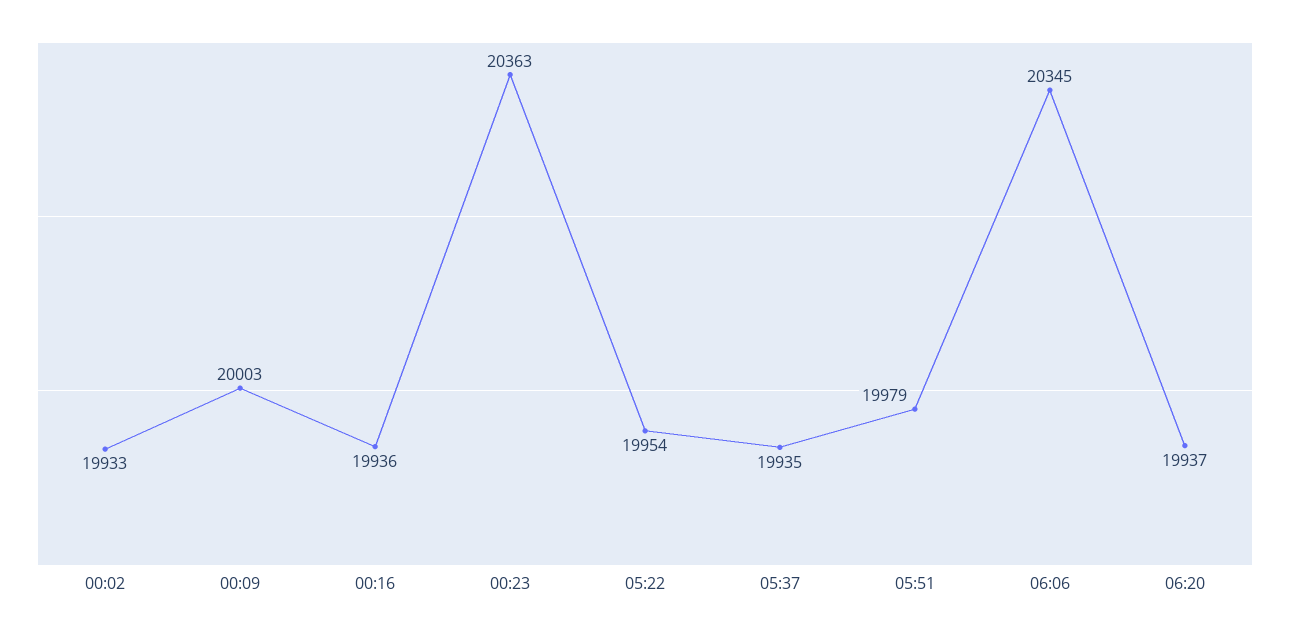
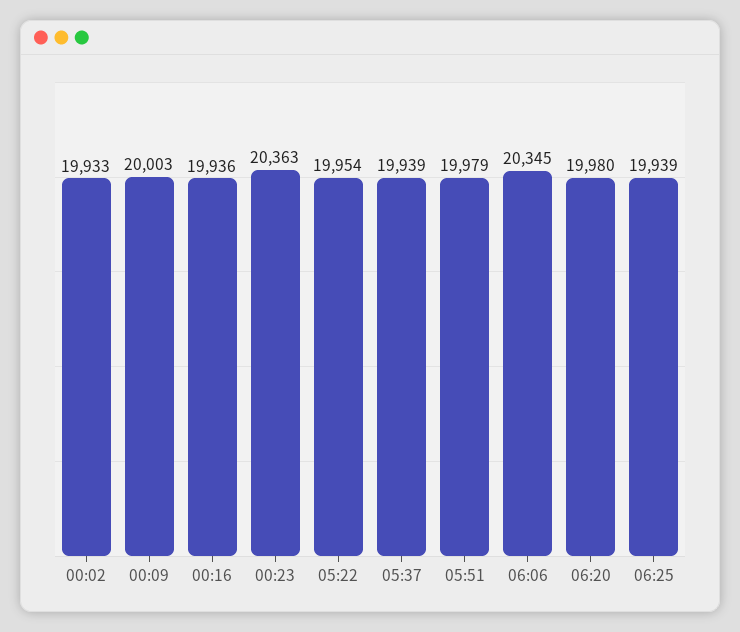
05:37: 19935 -> 19939
06:20: 19937 -> 19980
06:25: none -> 19939

